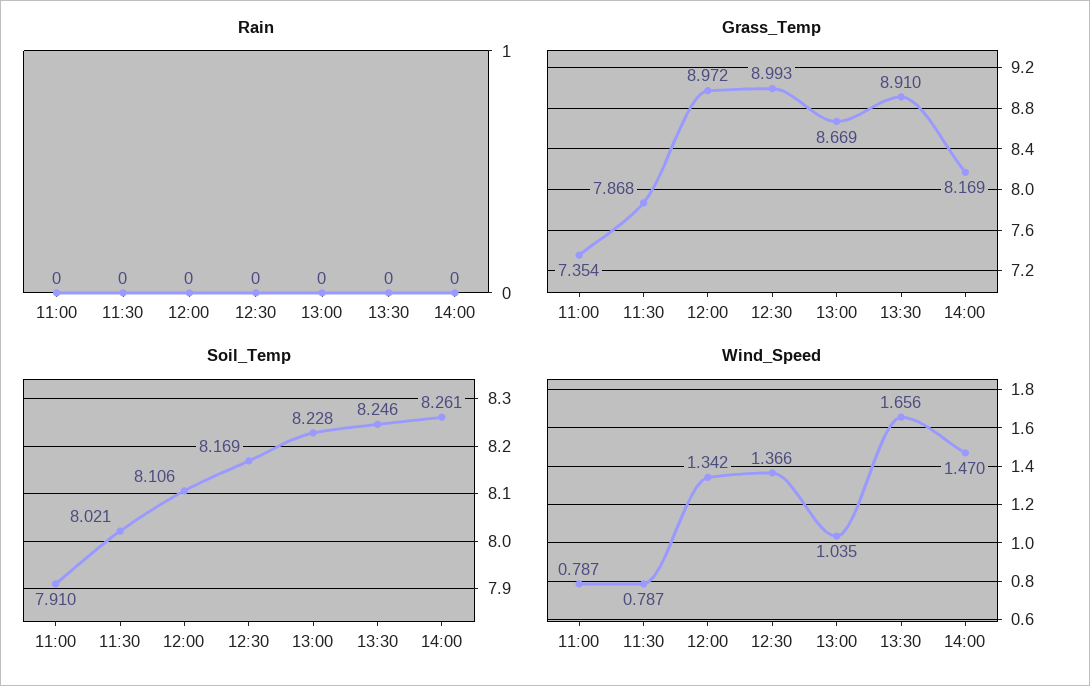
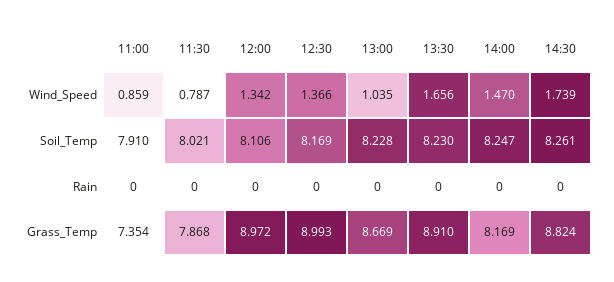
Soil_Temp, 13:30: 8.246 -> 8.23
Soil_Temp, 14:00: 8.261 -> 8.247
Wind_Speed, 11:00: 0.787 -> 0.859
Wind_Speed, 14:30: none -> 1.739
Soil_Temp, 14:30: none -> 8.261
Rain, 14:30: none -> 0
Grass_Temp, 14:30: none -> 8.824

